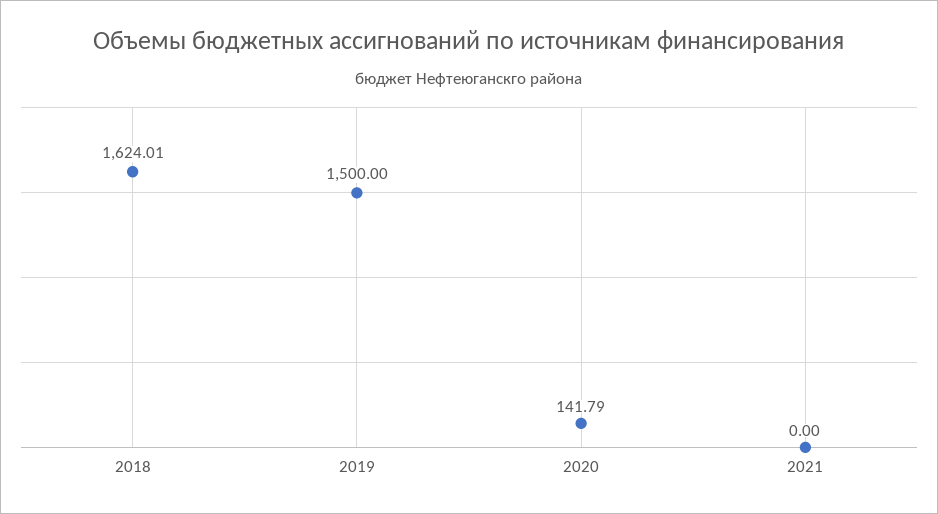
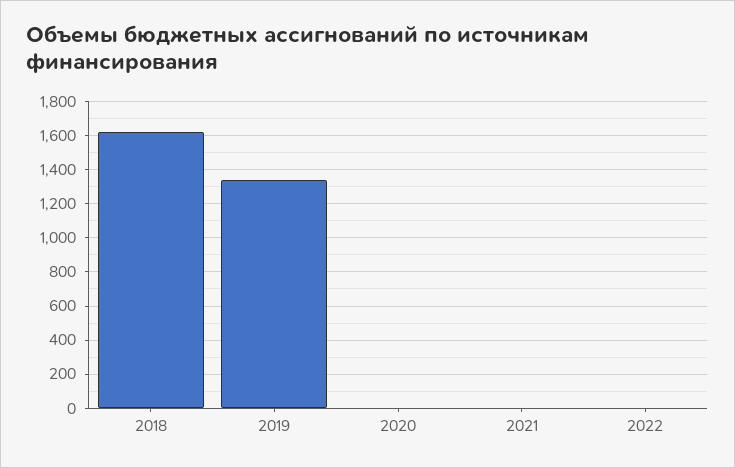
2019: 1500 -> 1350
2020: 141.79 -> 0
2022: none -> 0

